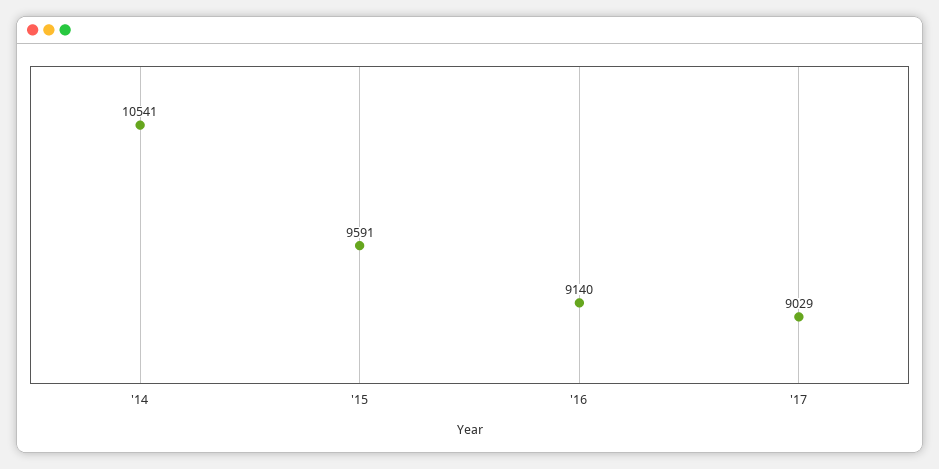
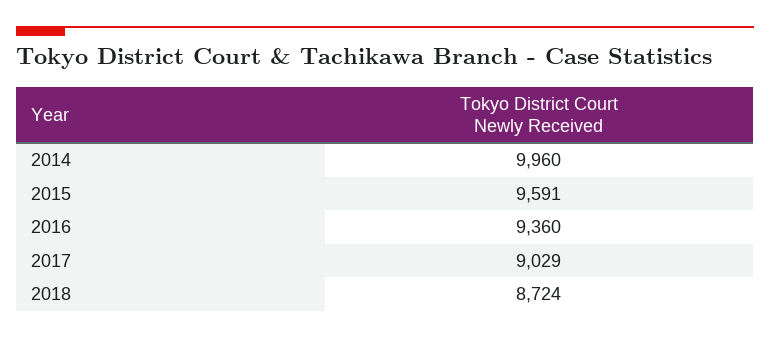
'14: 10541 -> 9960
'16: 9140 -> 9360
2018: none -> 8724

